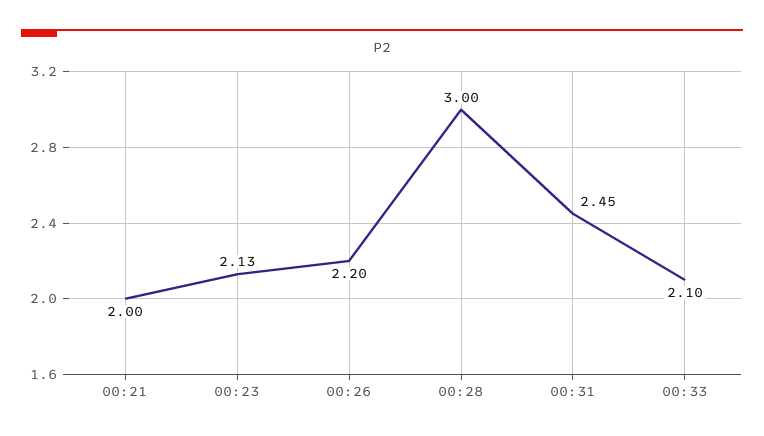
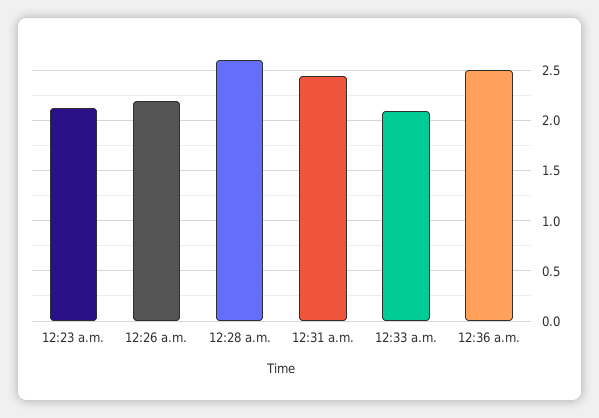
00:21: 2 -> none
00:28: 3 -> 2.6
12:36 a.m.: none -> 2.5

